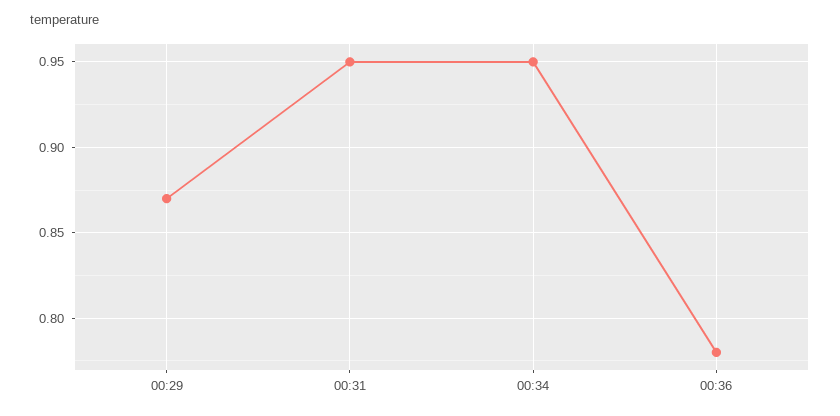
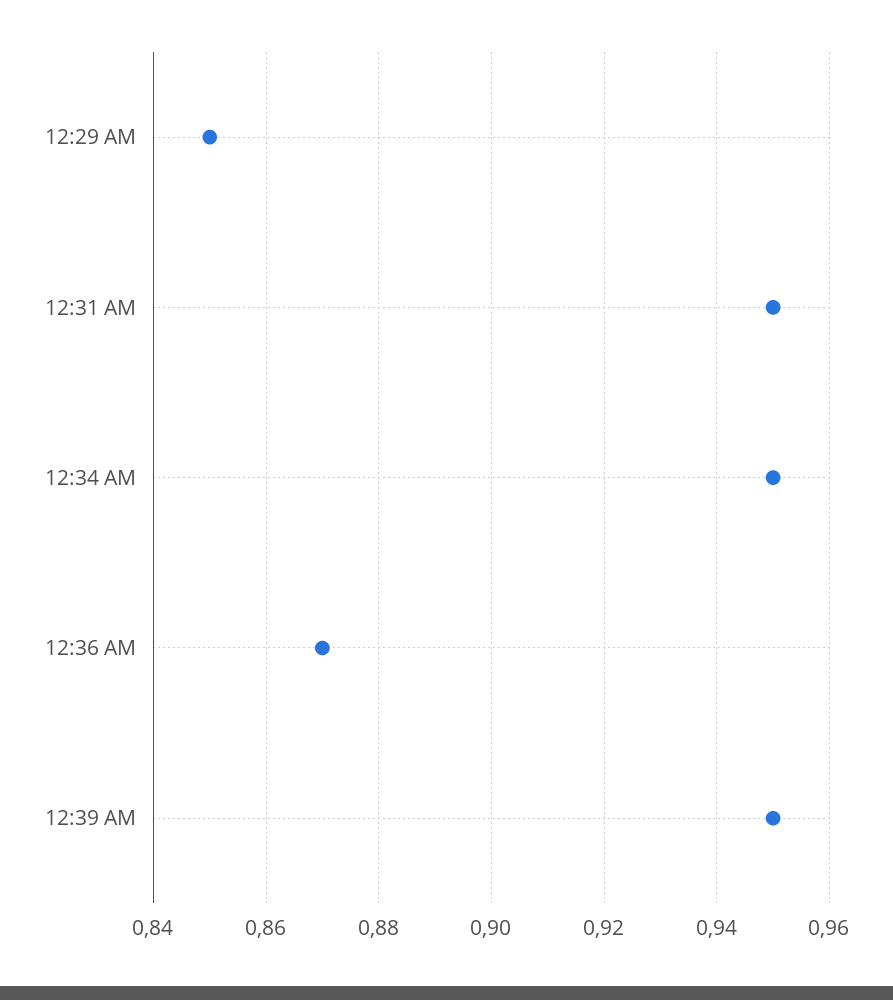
00:29: 0.87 -> 0.85
00:36: 0.78 -> 0.87
12:39 AM: none -> 0.95

